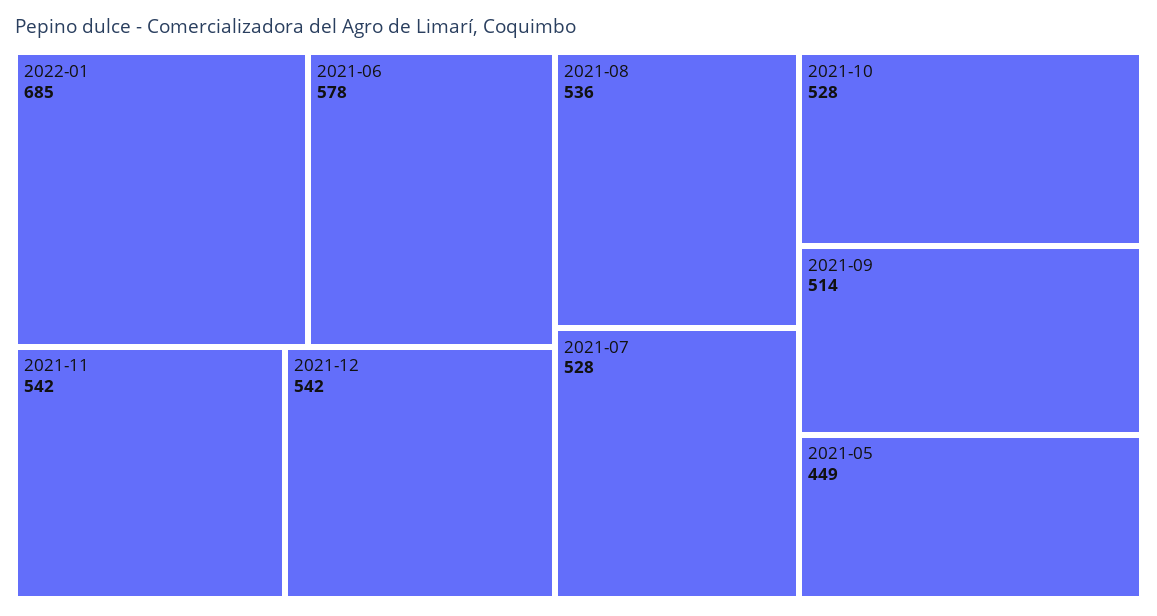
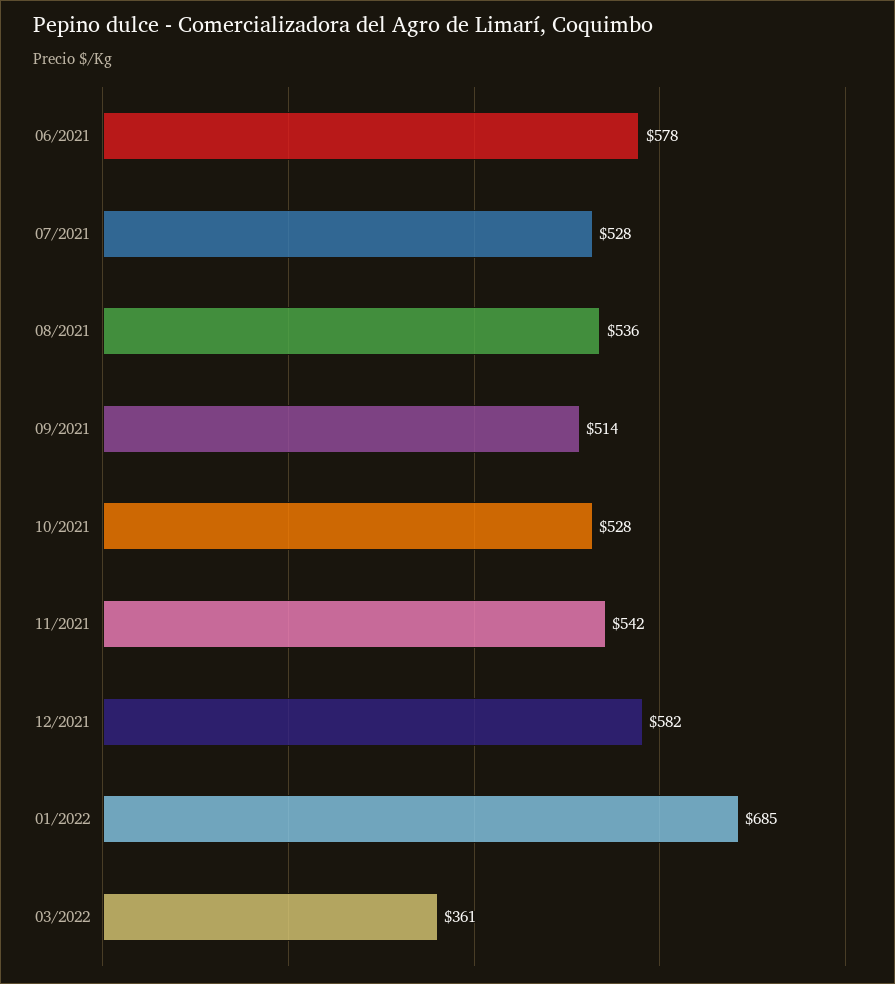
2021-12: 542 -> 582
2021-05: 449 -> none
03/2022: none -> 361

